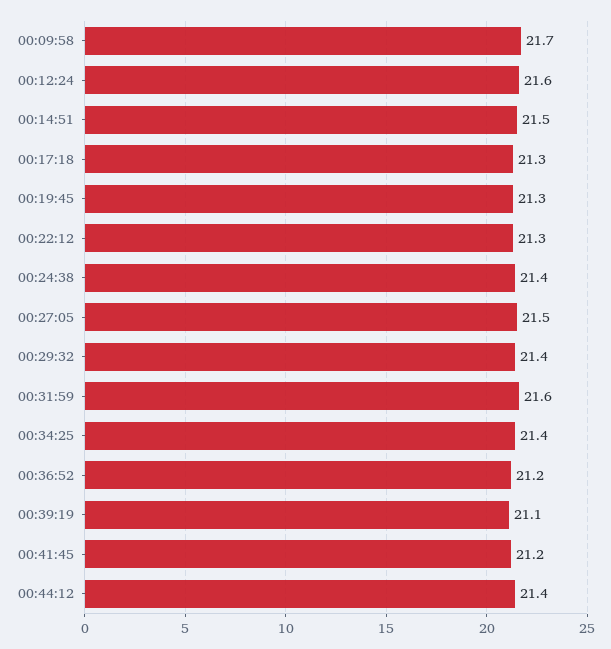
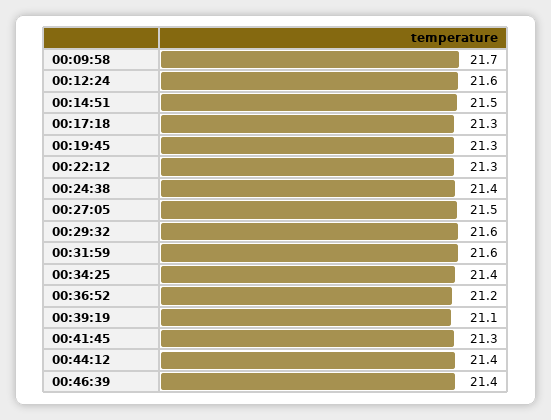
00:29:32: 21.4 -> 21.6
00:41:45: 21.2 -> 21.3
00:46:39: none -> 21.4

